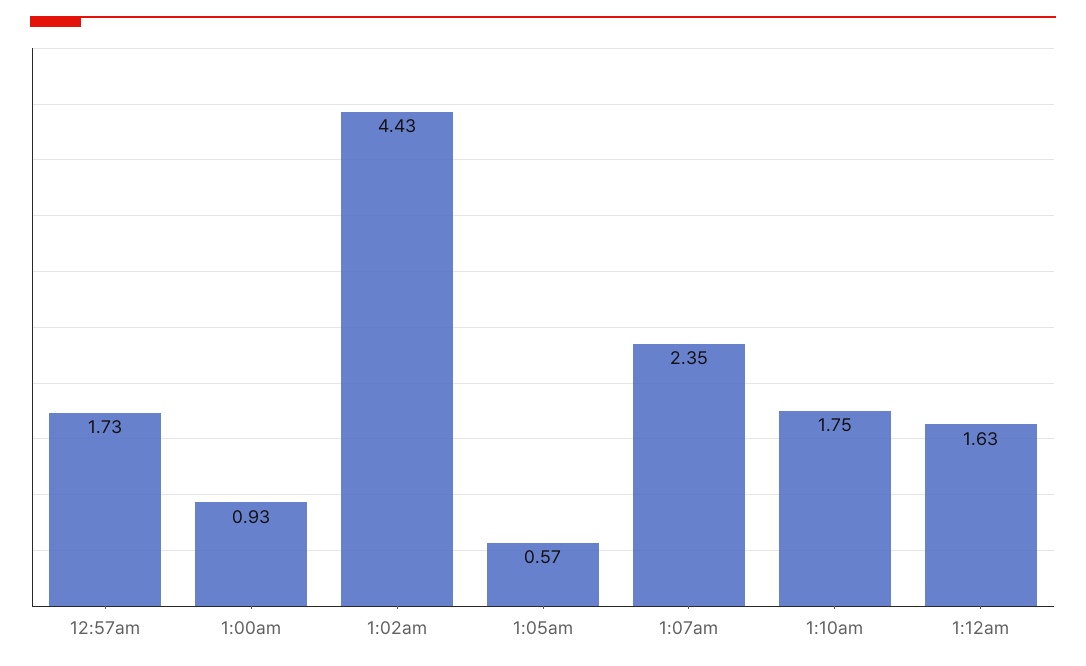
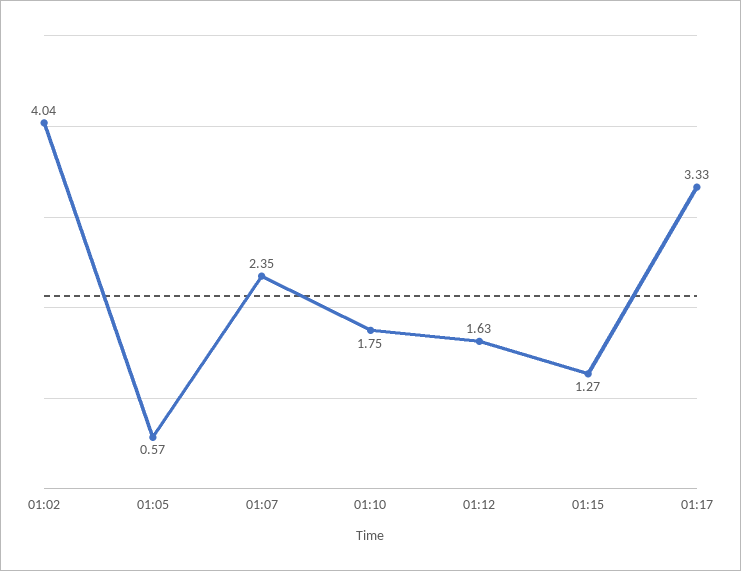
12:57am: 1.73 -> none
1:00am: 0.93 -> none
1:02am: 4.43 -> 4.04
01:15: none -> 1.27
01:17: none -> 3.33

